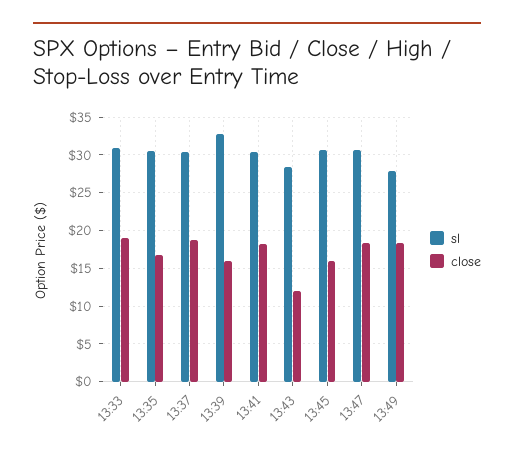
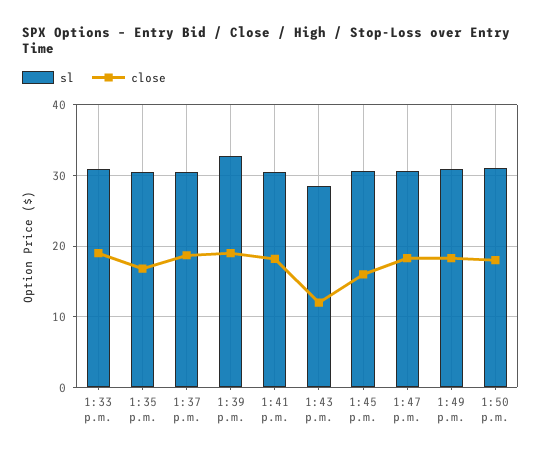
close, 13:39: 16 -> 19
sl, 13:49: 28 -> 31
sl, 1:50 p.m.: none -> 31
close, 1:50 p.m.: none -> 18

